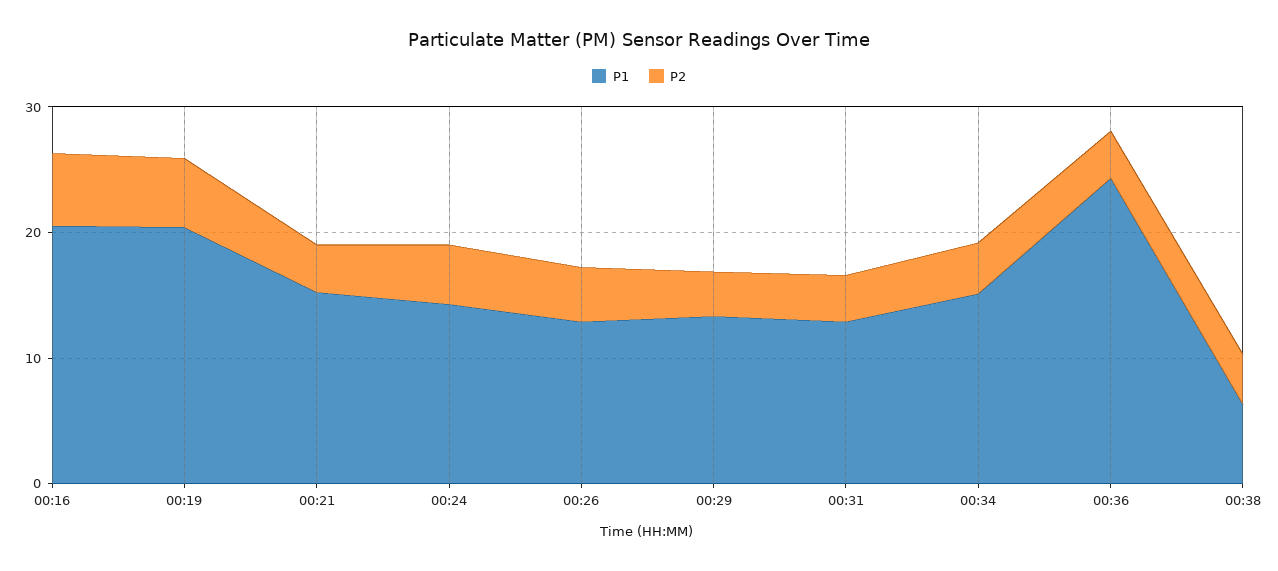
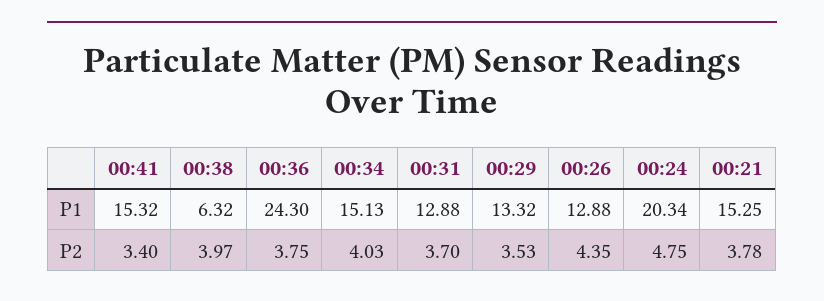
P1, 00:16: 20 -> none
P2, 00:16: 6 -> none
P1, 00:19: 20 -> none
P2, 00:19: 6 -> none
P1, 00:24: 14 -> 20.34
P1, 00:41: none -> 15.32
P2, 00:41: none -> 3.4

